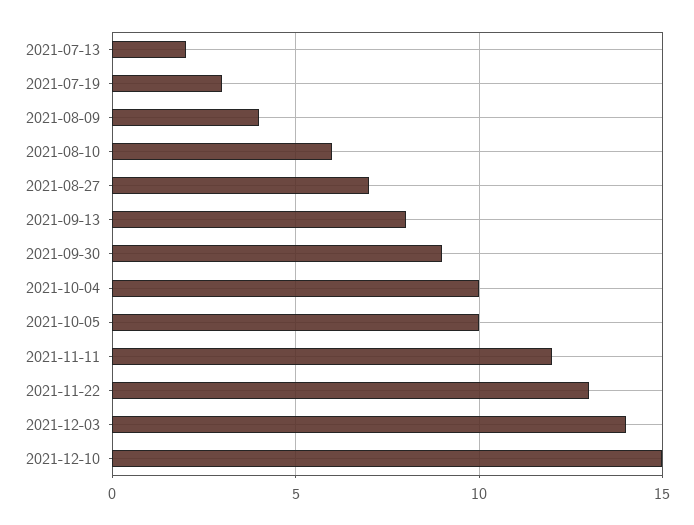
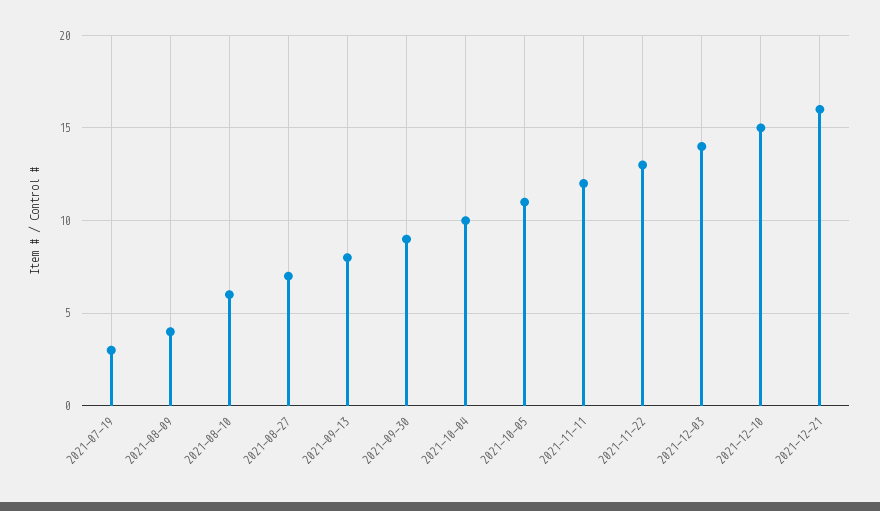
2021-07-13: 2 -> none
2021-10-05: 10 -> 11
2021-12-21: none -> 16

